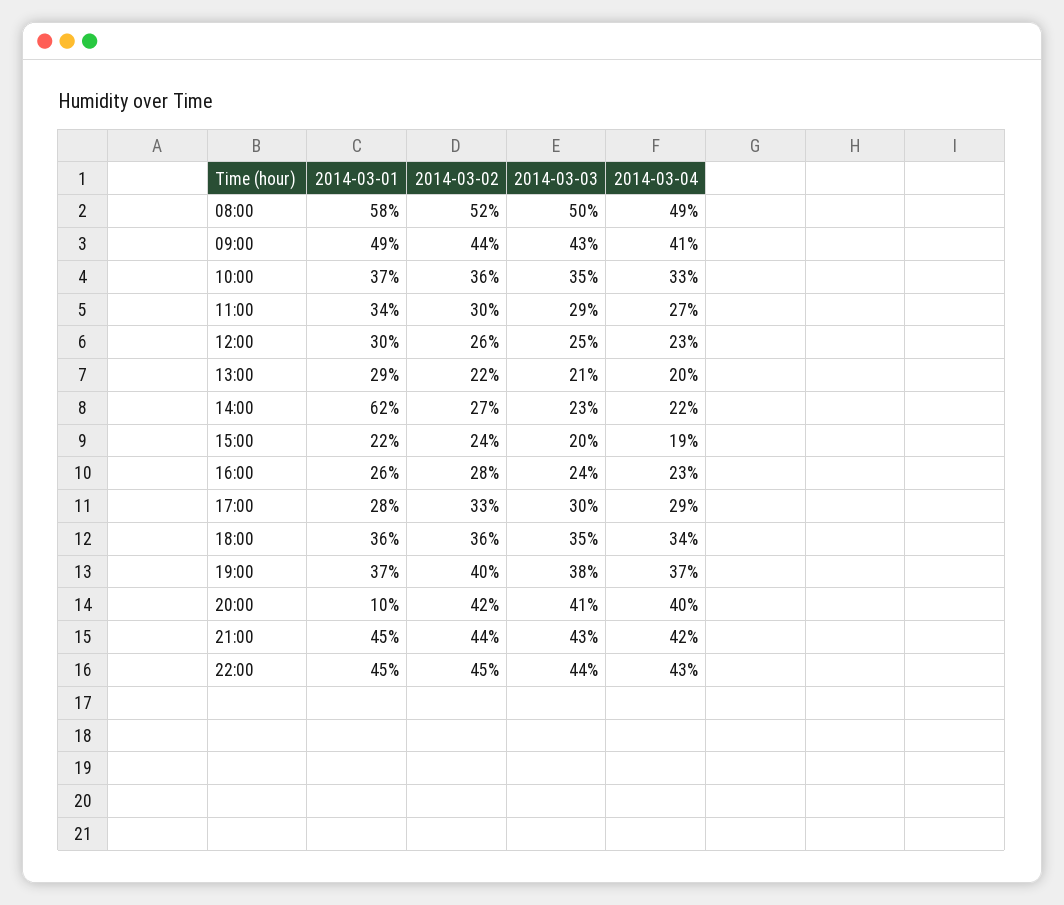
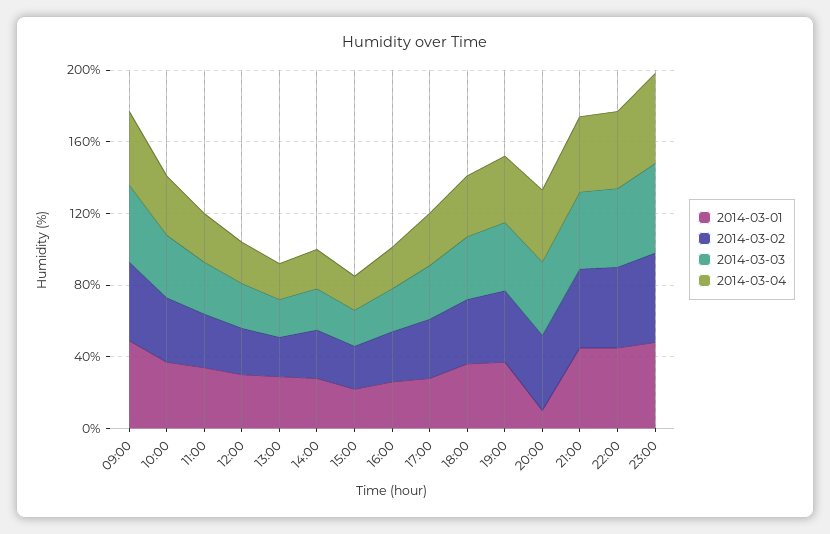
2014-03-01, 08:00: 58 -> none
2014-03-02, 08:00: 52 -> none
2014-03-03, 08:00: 50 -> none
2014-03-04, 08:00: 49 -> none
2014-03-01, 14:00: 62 -> 30
2014-03-01, 23:00: none -> 50
2014-03-02, 23:00: none -> 50
2014-03-03, 23:00: none -> 50
2014-03-04, 23:00: none -> 50

